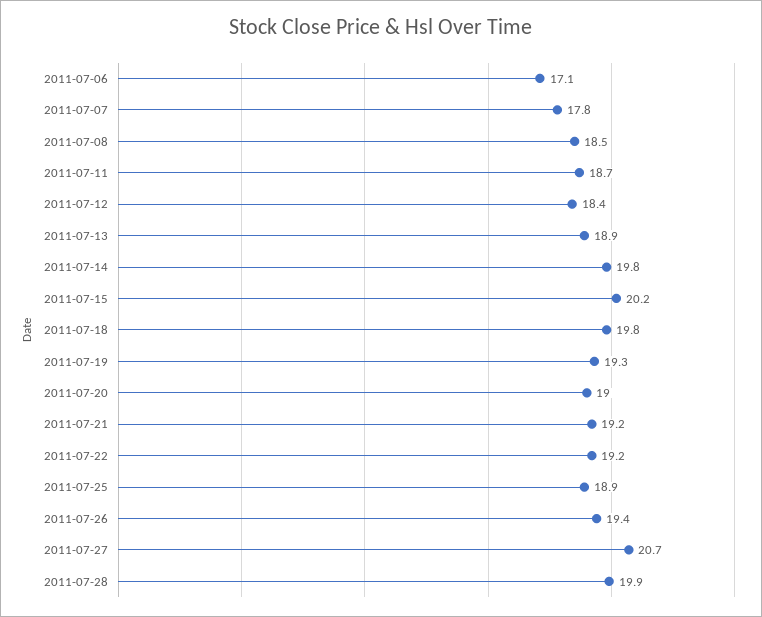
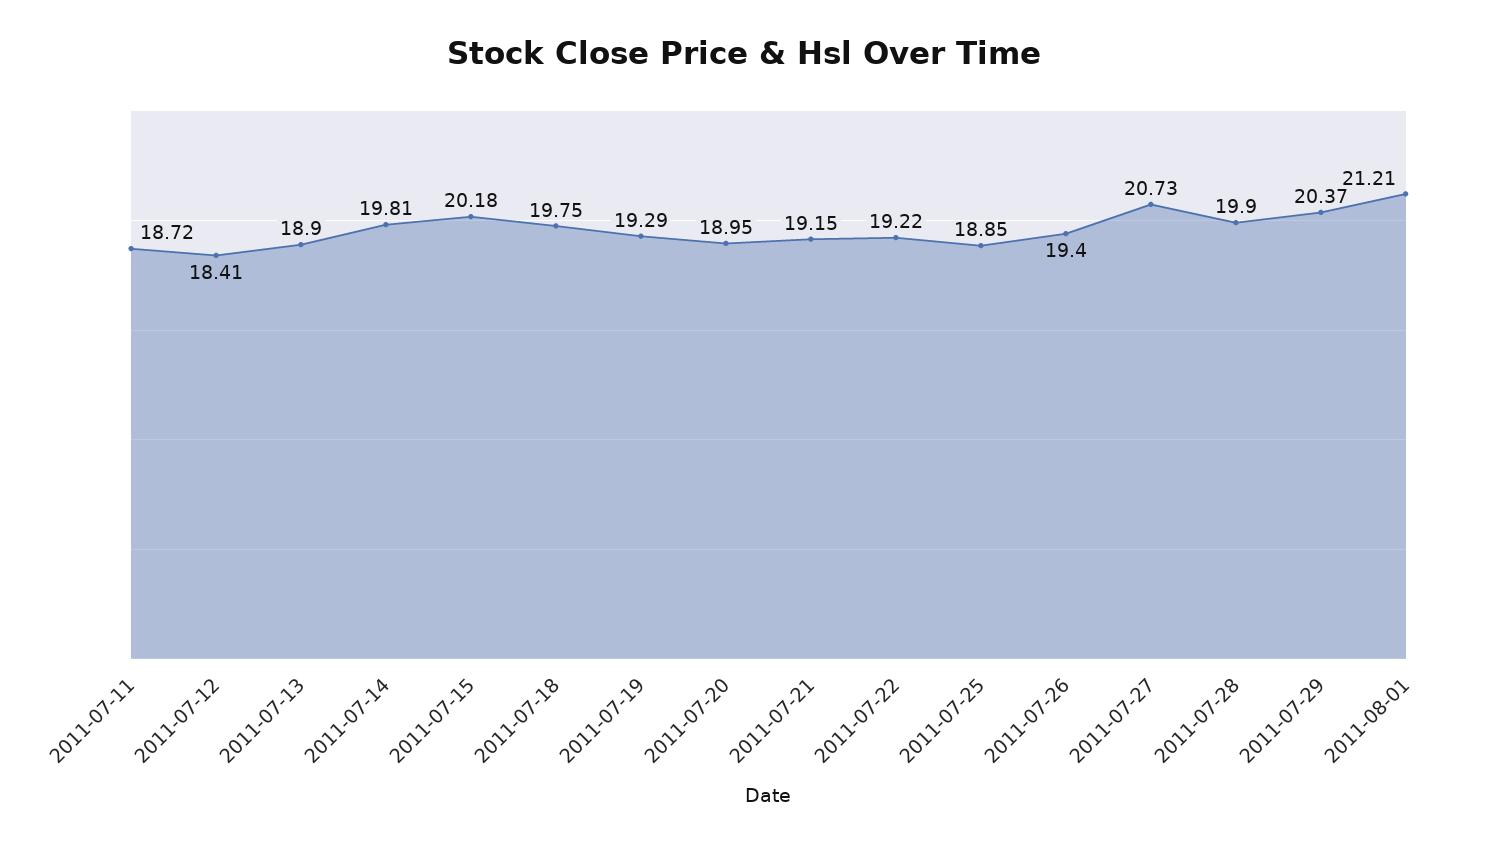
2011-07-06: 17.1 -> none
2011-07-07: 17.8 -> none
2011-07-08: 18.5 -> none
2011-07-29: none -> 20.37
2011-08-01: none -> 21.21

